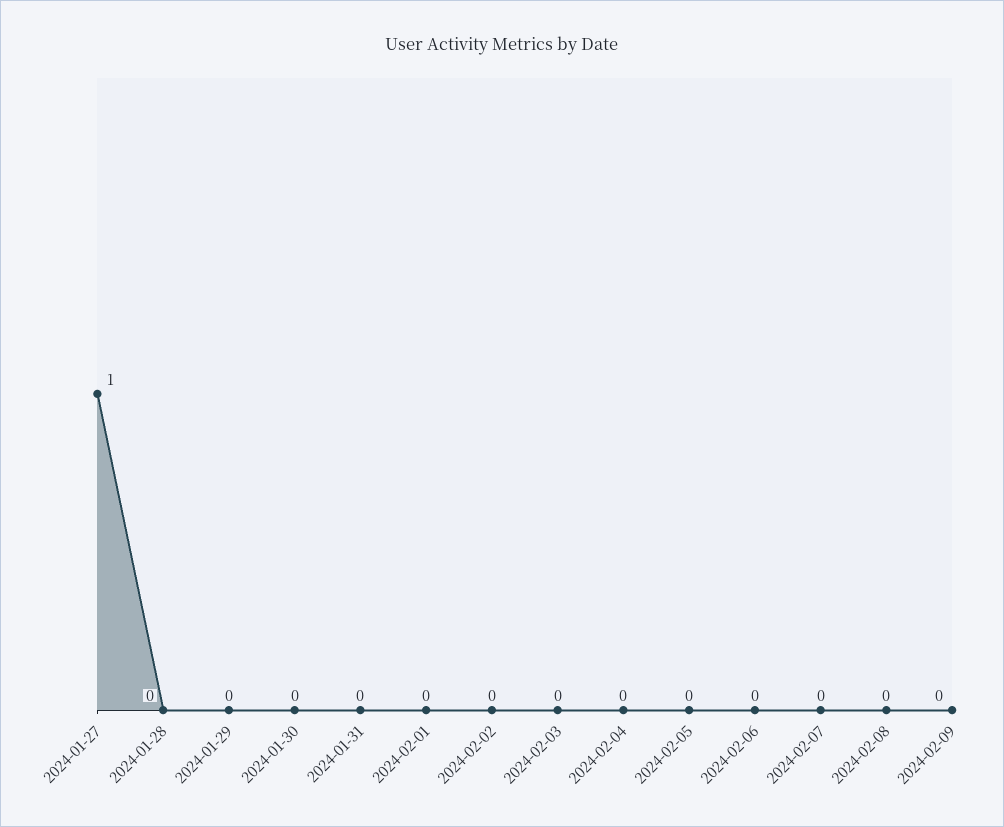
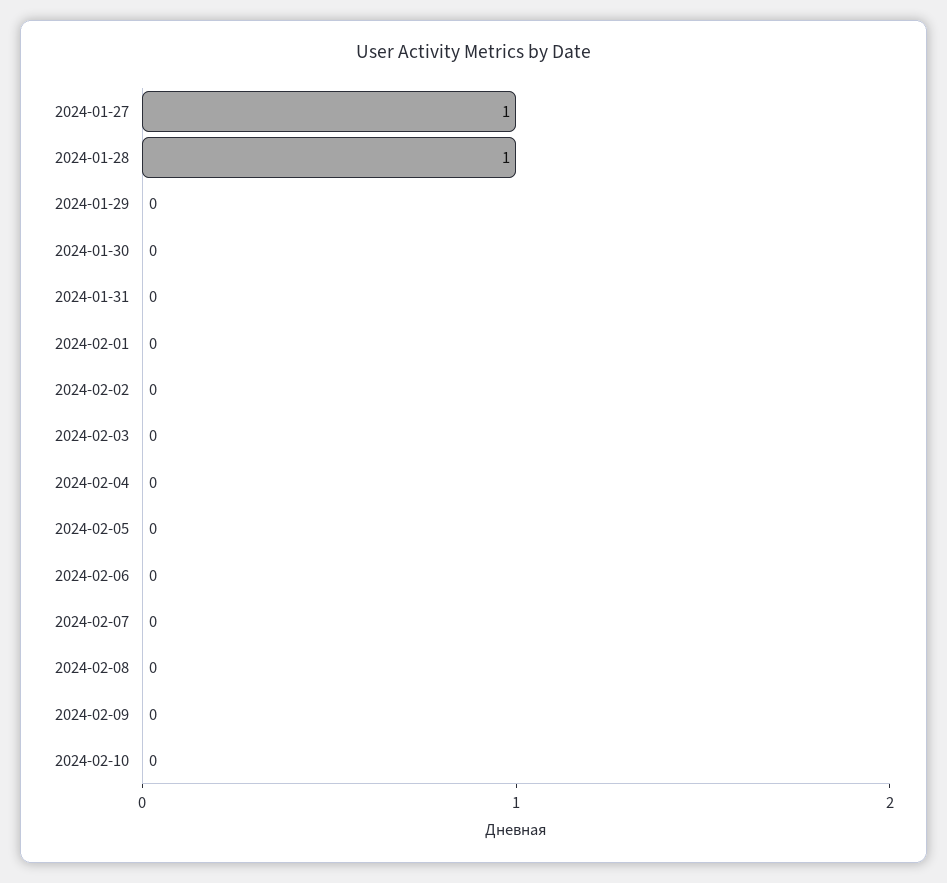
2024-01-28: 0 -> 1
2024-02-10: none -> 0

